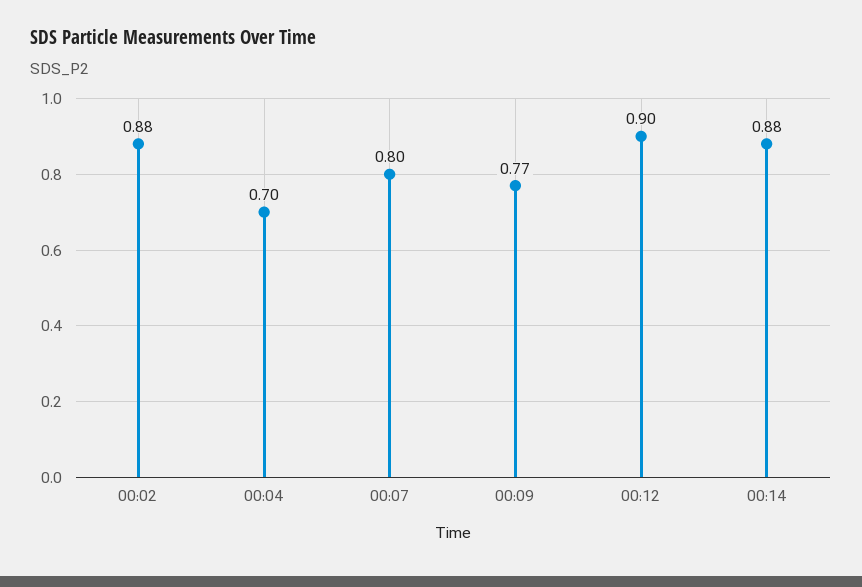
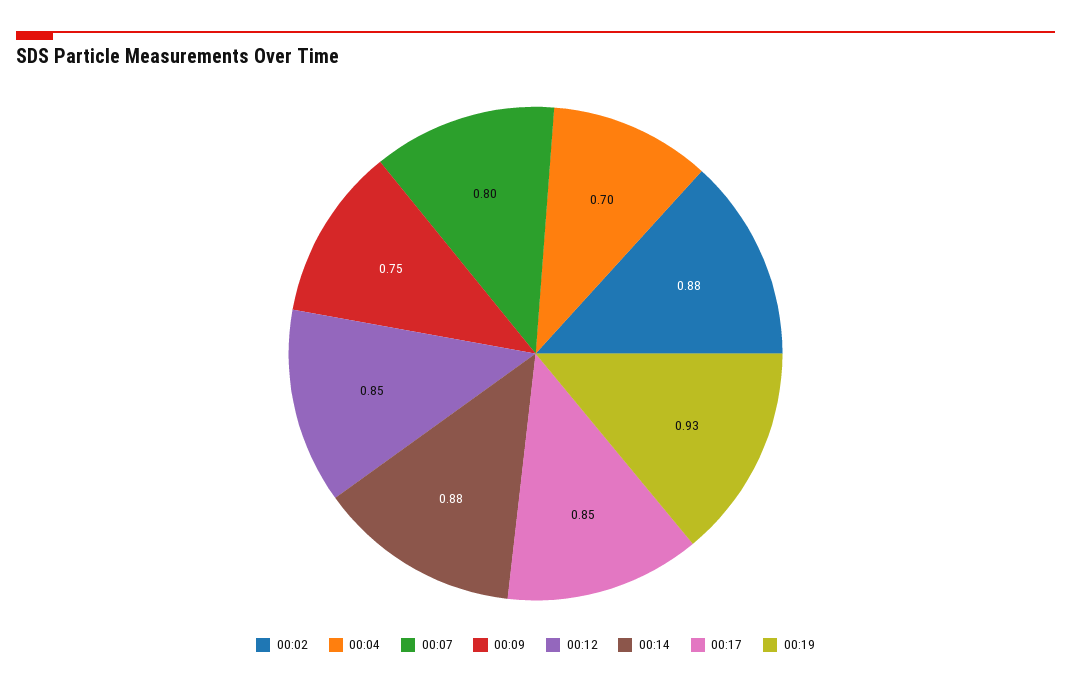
00:09: 0.77 -> 0.75
00:12: 0.9 -> 0.85
00:17: none -> 0.85
00:19: none -> 0.93

